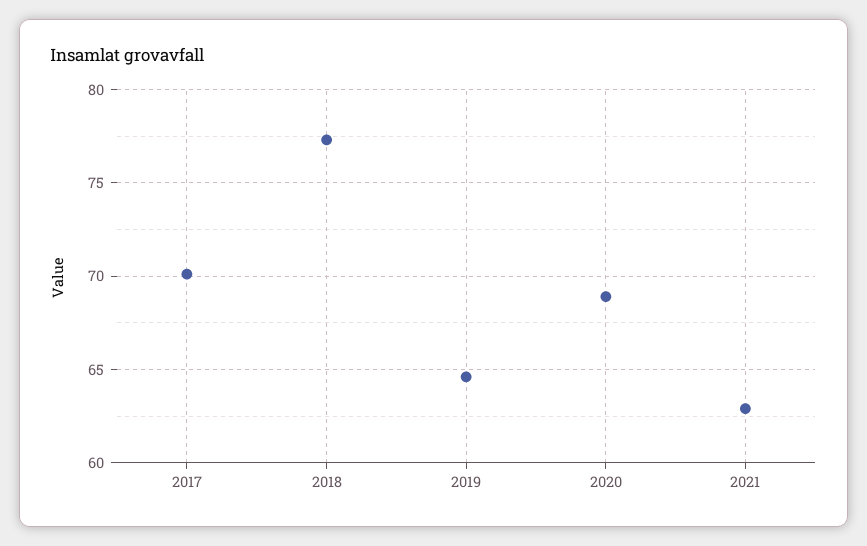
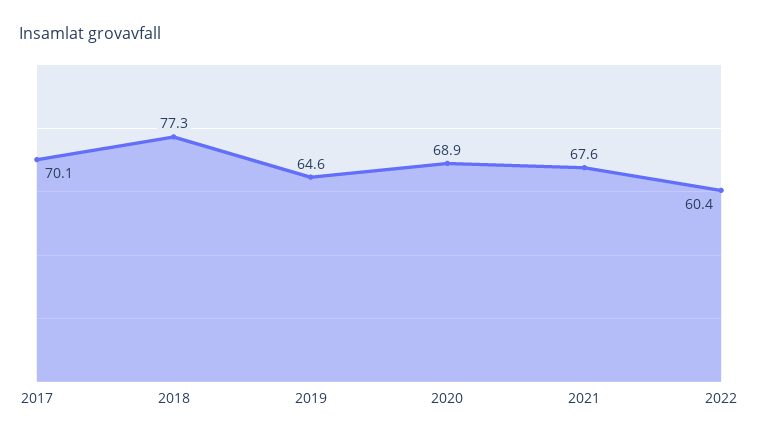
2021: 63 -> 67.6
2022: none -> 60.4

